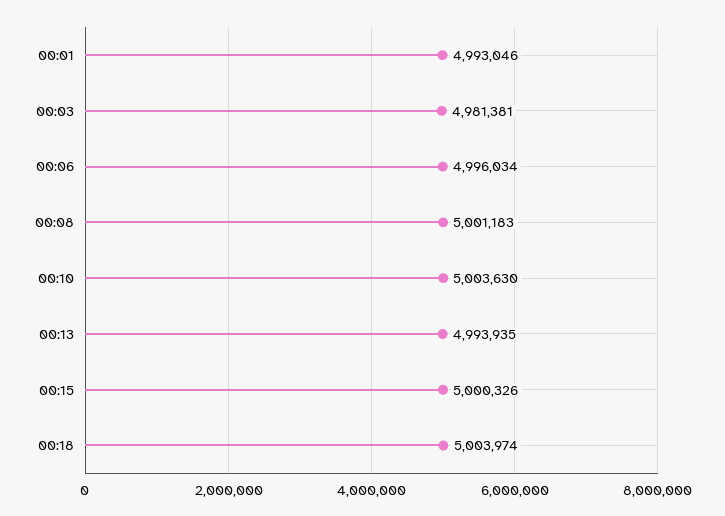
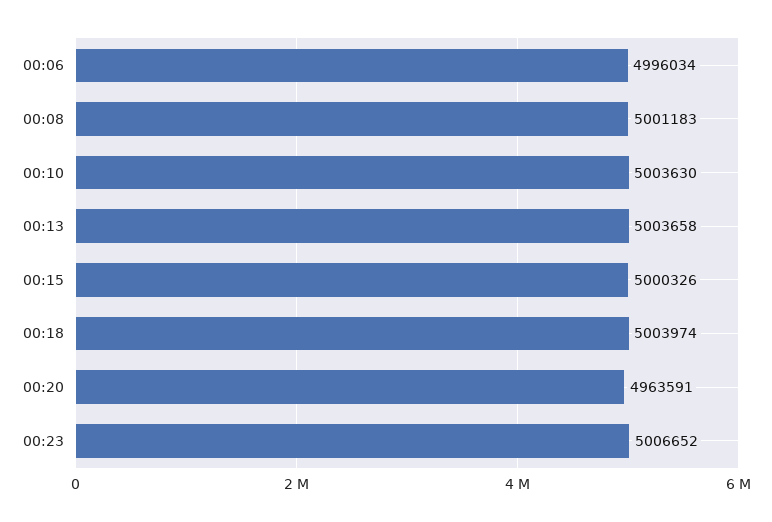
00:01: 4993046 -> none
00:03: 4981381 -> none
00:13: 4993935 -> 5003658
00:20: none -> 4963591
00:23: none -> 5006652

